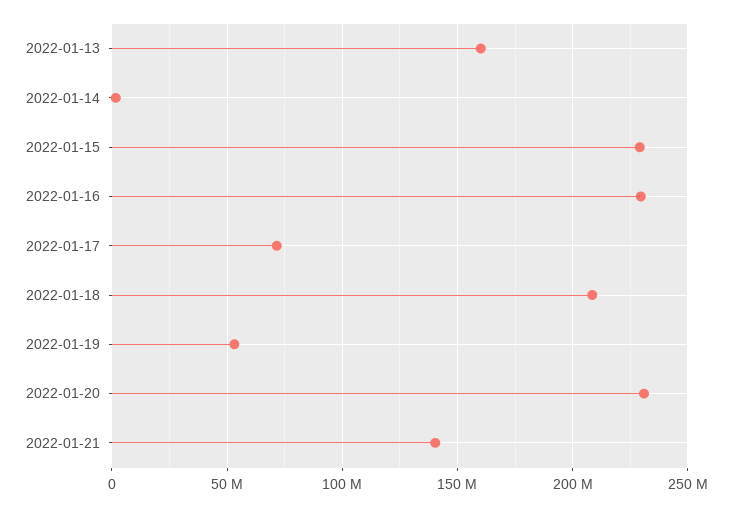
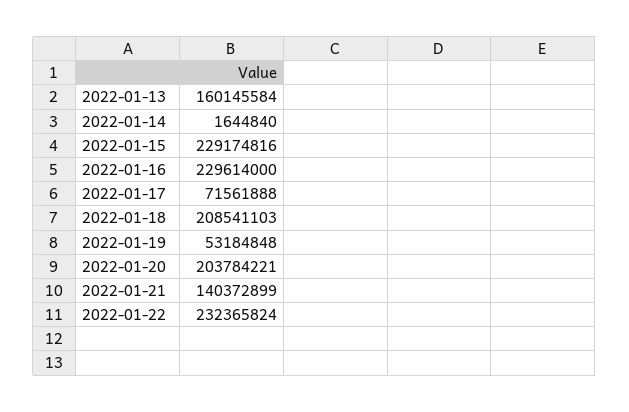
2022-01-20: 230000000 -> 203784221
2022-01-22: none -> 232365824

